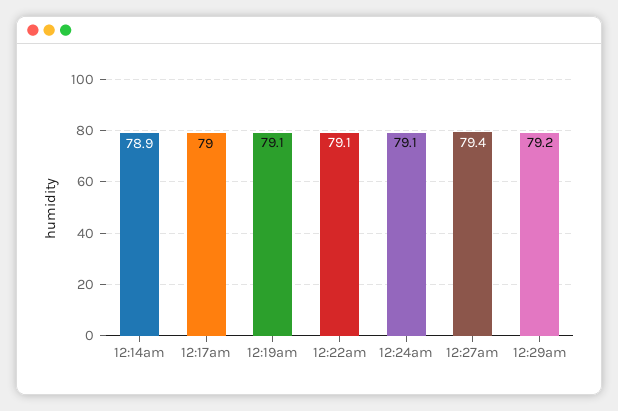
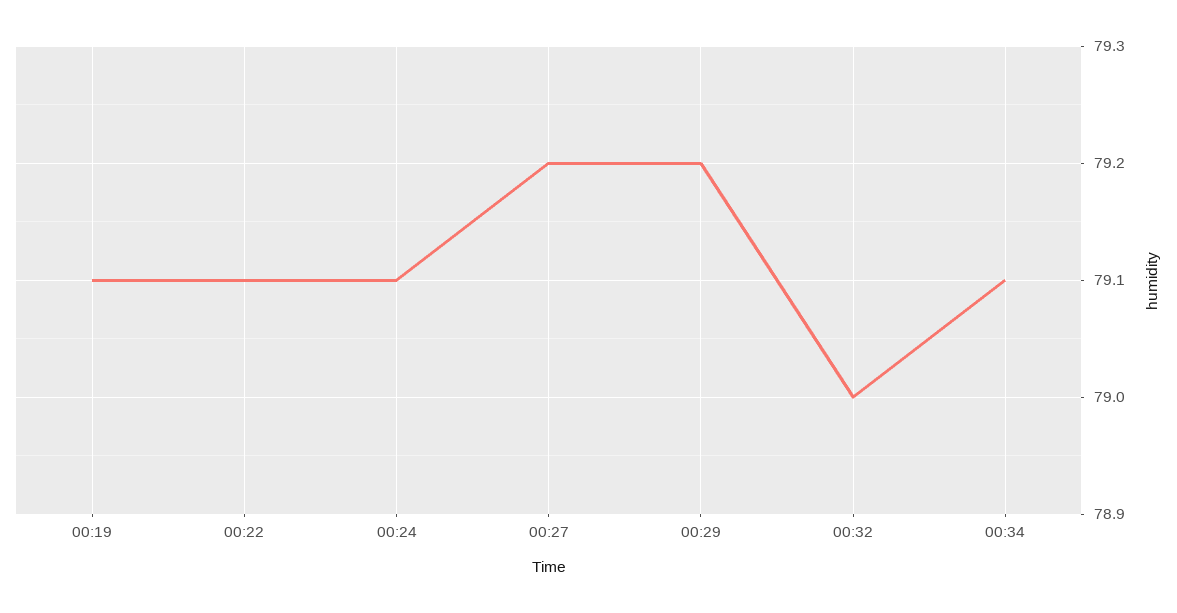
12:14am: 78.9 -> none
12:17am: 79 -> none
12:27am: 79.4 -> 79.2
00:32: none -> 79
00:34: none -> 79.1

